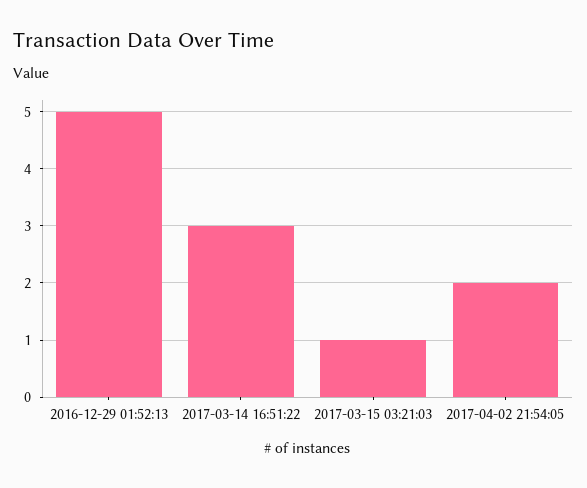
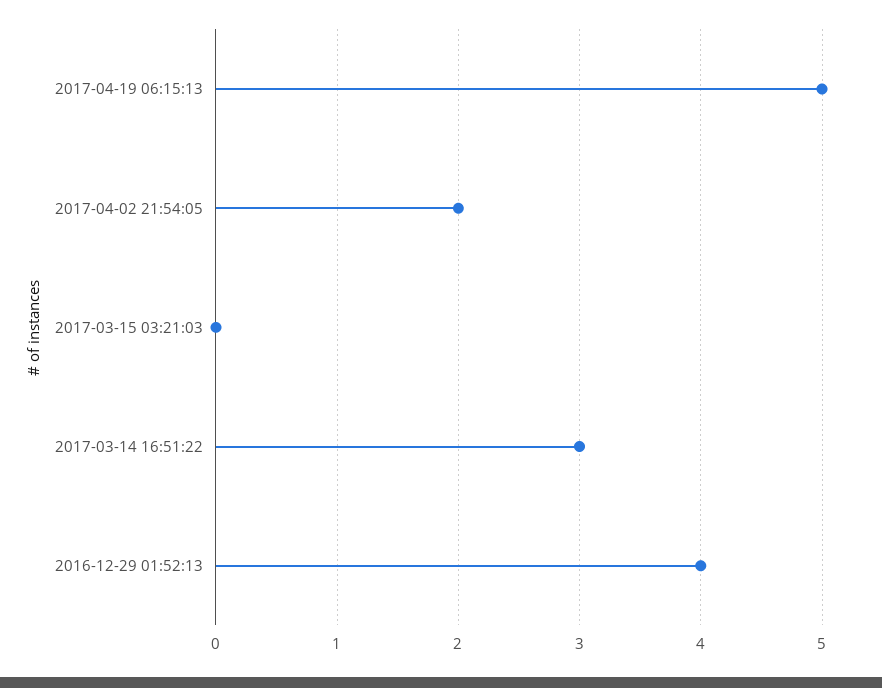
2016-12-29 01:52:13: 5 -> 4
2017-03-15 03:21:03: 1 -> 0
2017-04-19 06:15:13: none -> 5

